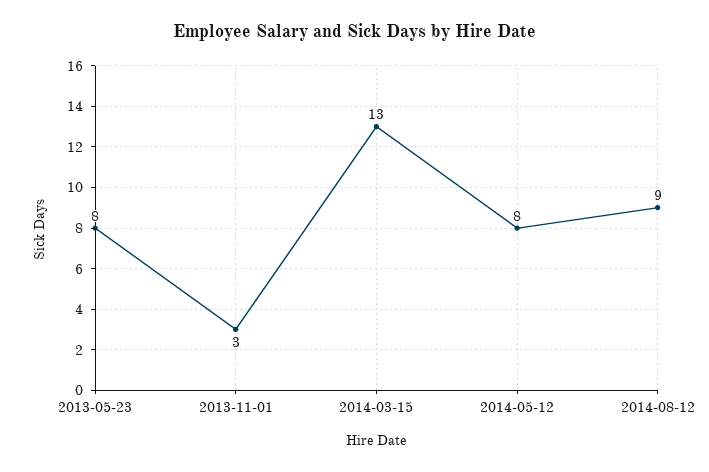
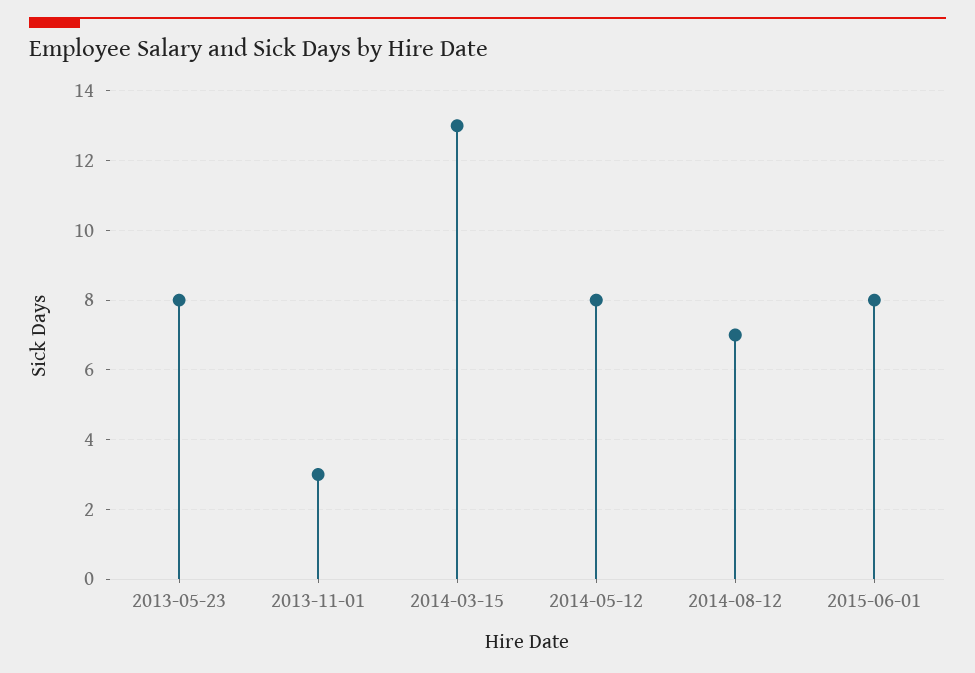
2014-08-12: 9 -> 7
2015-06-01: none -> 8

